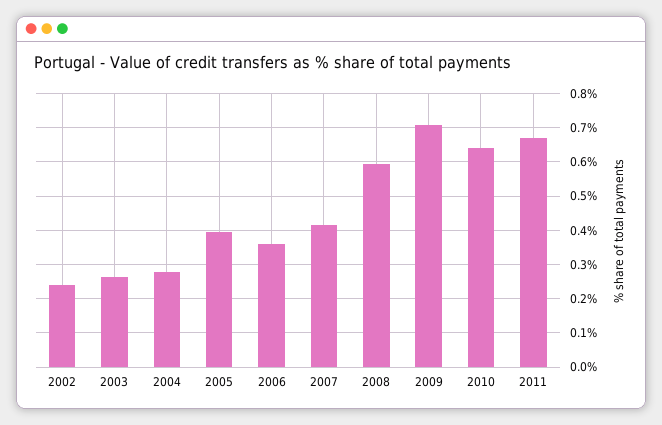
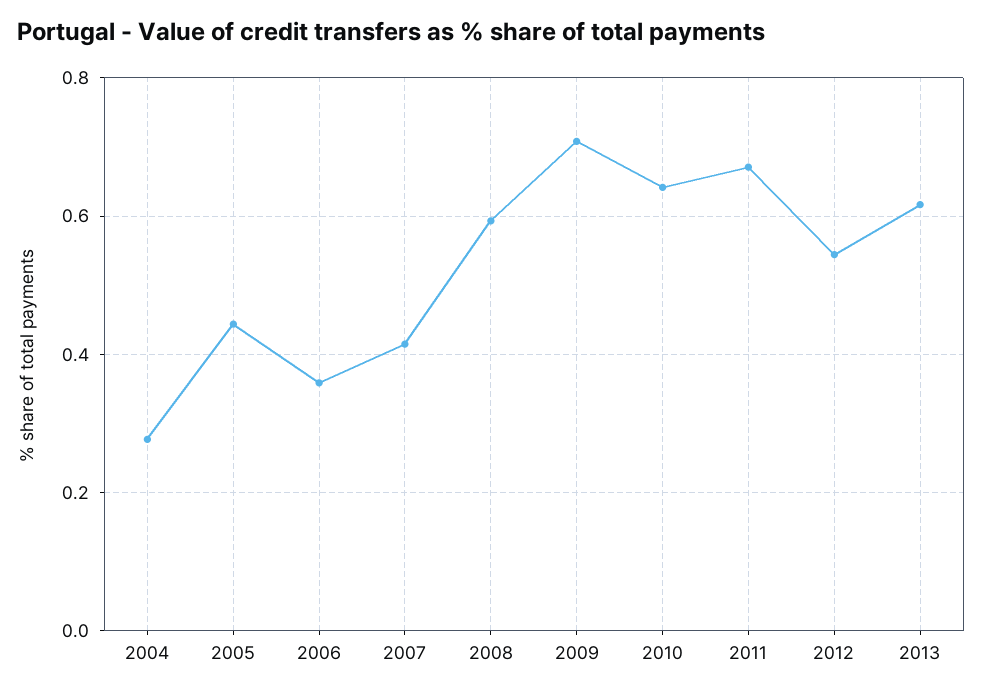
2002: 0.24 -> none
2003: 0.26 -> none
2005: 0.4 -> 0.44
2012: none -> 0.54
2013: none -> 0.62

